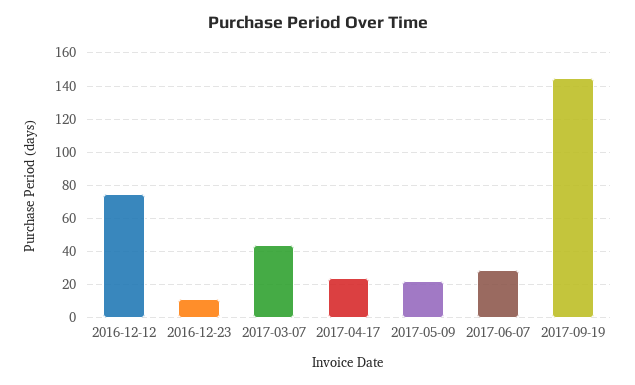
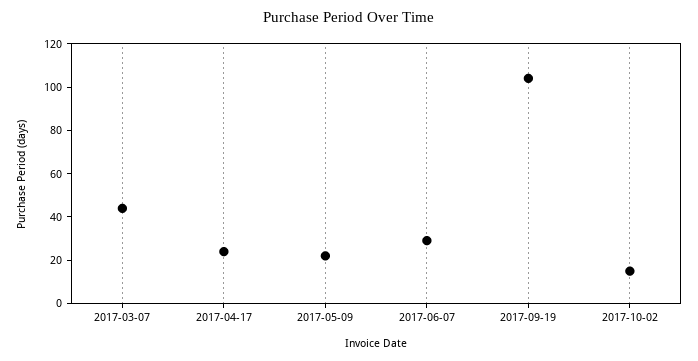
2016-12-12: 75 -> none
2016-12-23: 10 -> none
2017-09-19: 145 -> 105
2017-10-02: none -> 15

